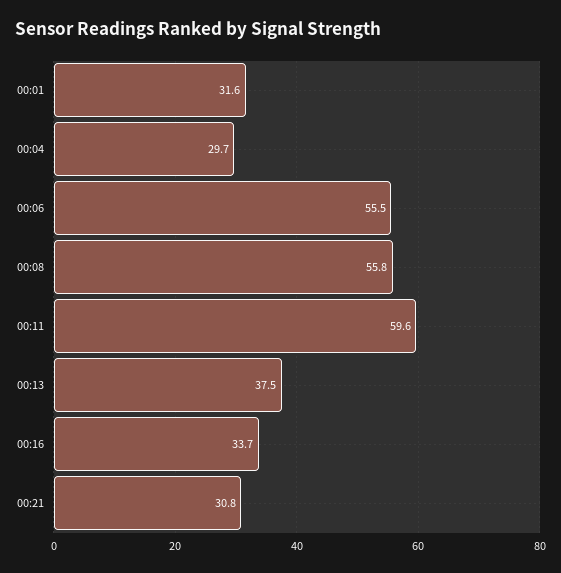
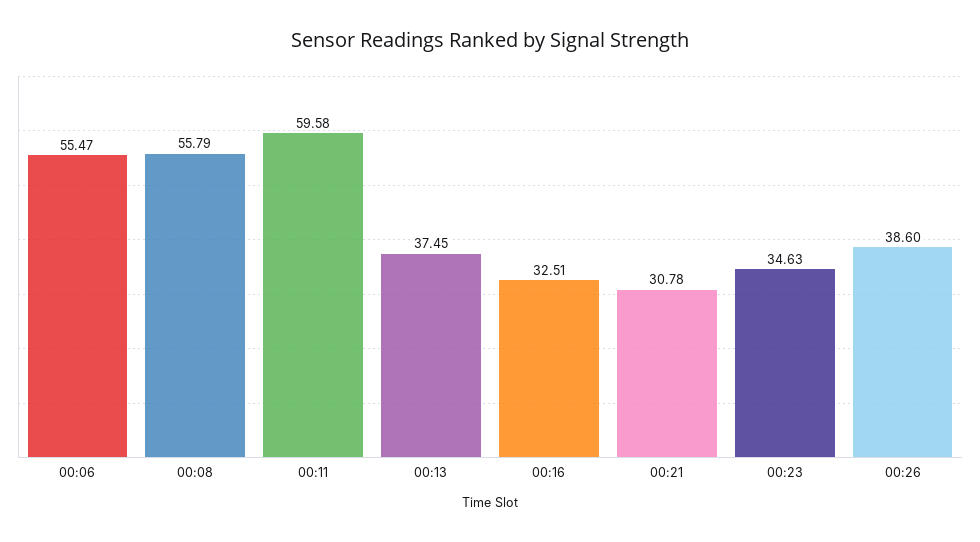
00:01: 31.6 -> none
00:04: 29.7 -> none
00:16: 33.7 -> 32.51
00:23: none -> 34.63
00:26: none -> 38.6

